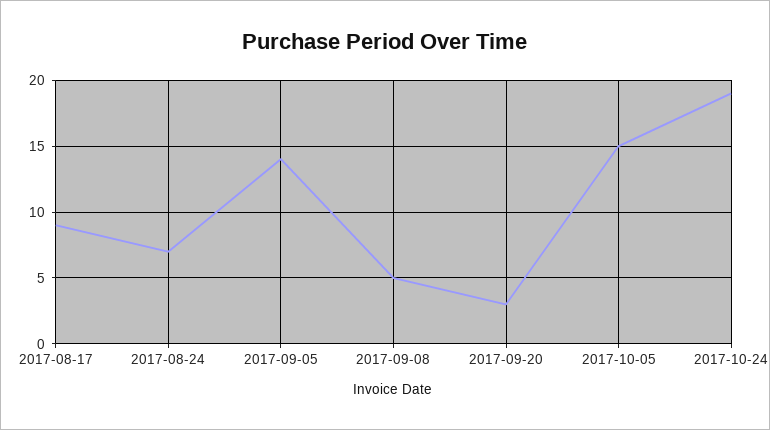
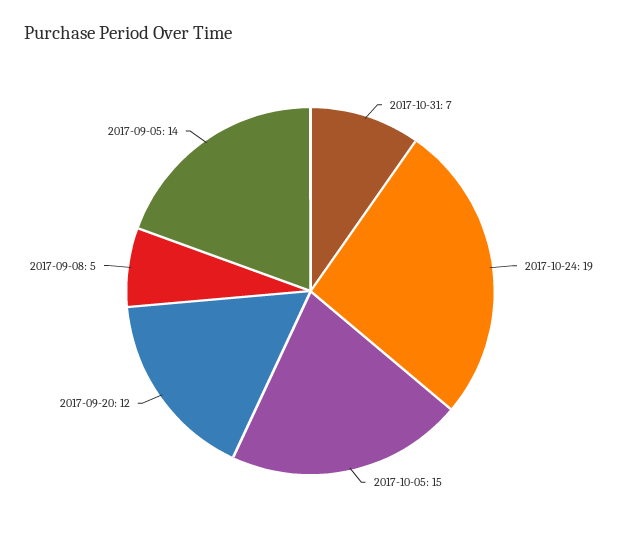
2017-08-17: 9 -> none
2017-08-24: 7 -> none
2017-09-20: 3 -> 12
2017-10-31: none -> 7

